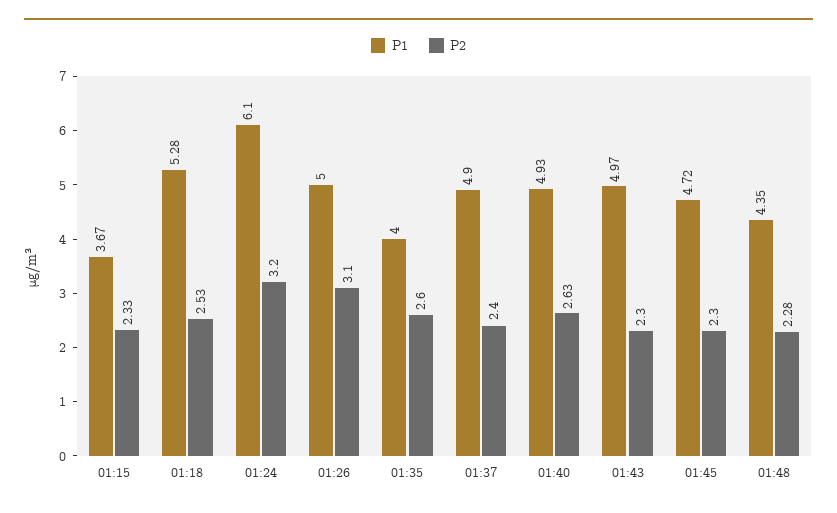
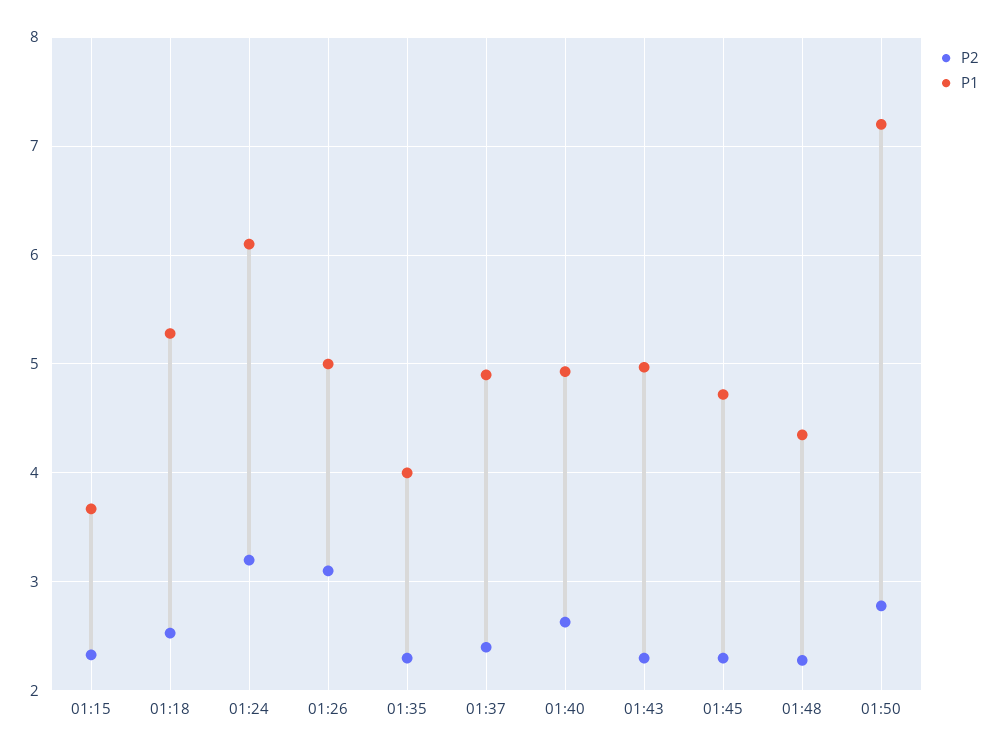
P2, 01:35: 2.6 -> 2.3
P2, 01:50: none -> 2.8
P1, 01:50: none -> 7.2

